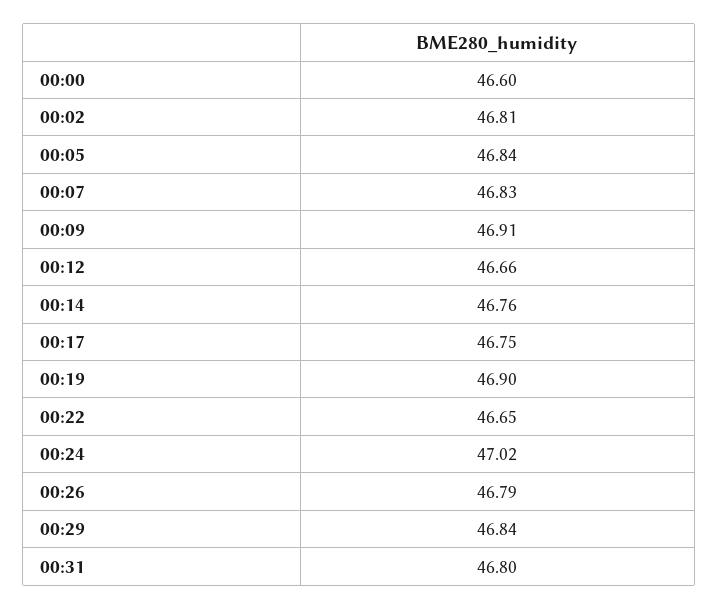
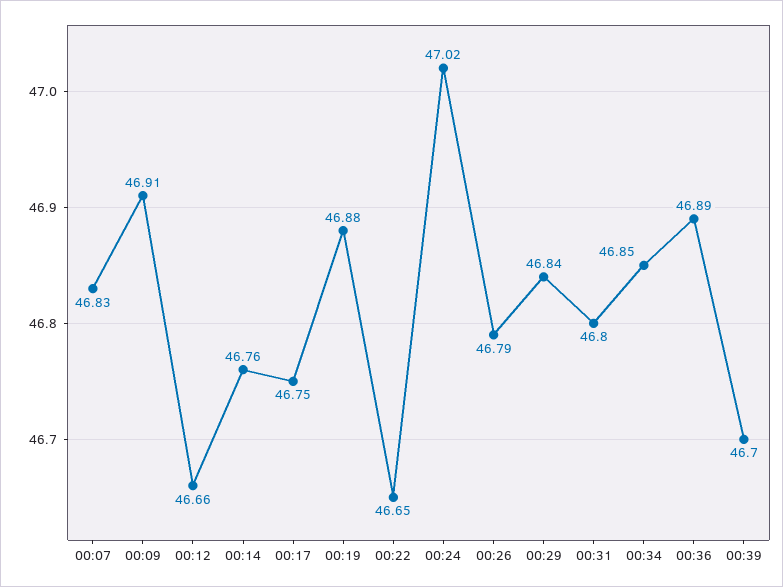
00:00: 46.6 -> none
00:02: 46.81 -> none
00:05: 46.84 -> none
00:19: 46.9 -> 46.88
00:34: none -> 46.85
00:36: none -> 46.89
00:39: none -> 46.7

